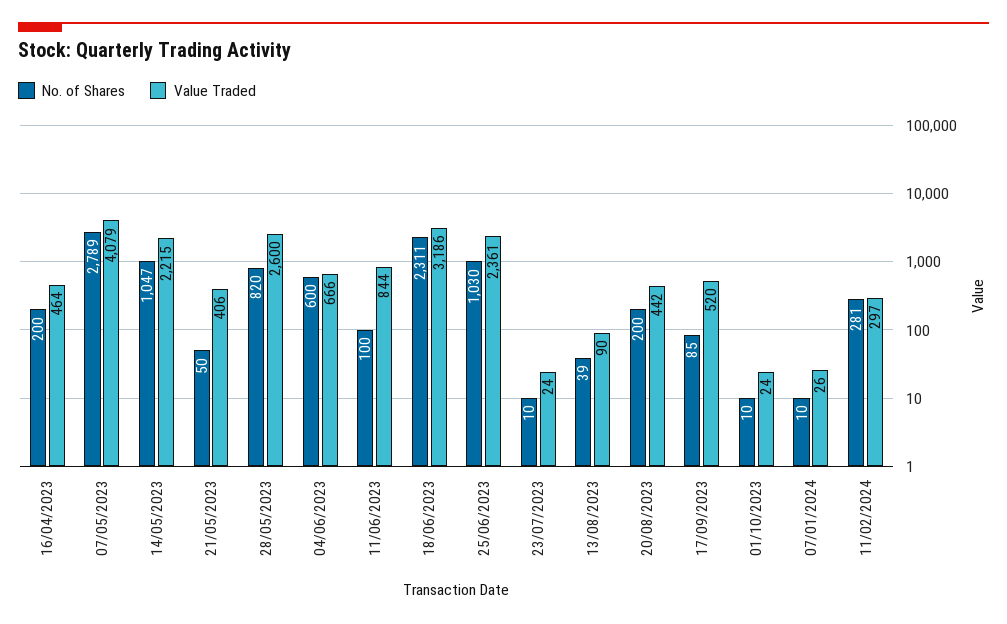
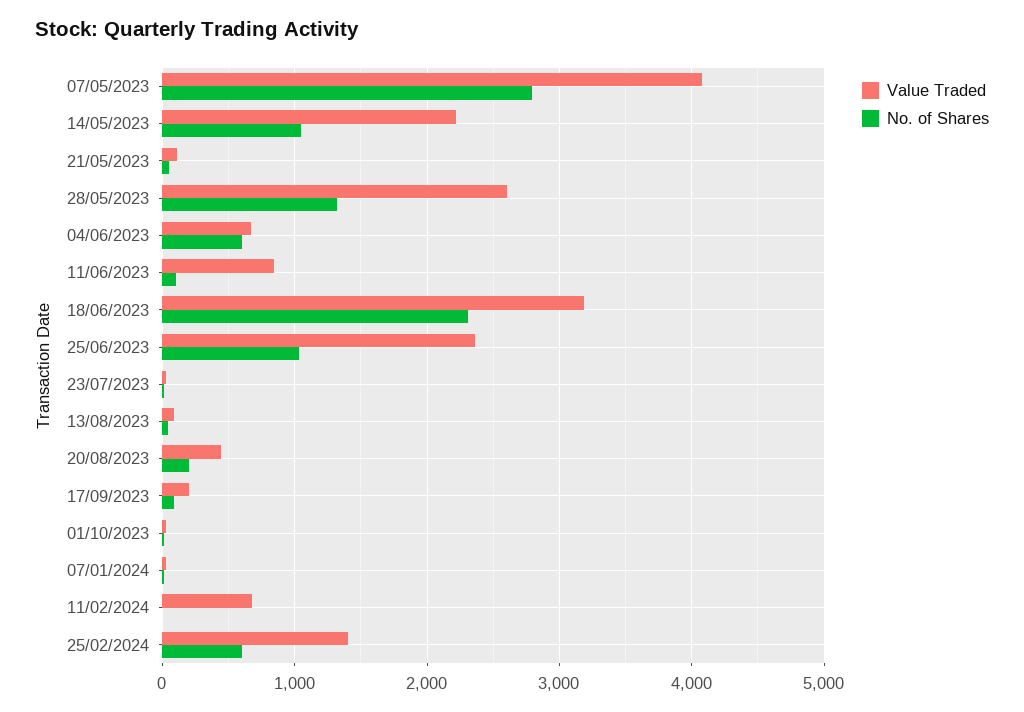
No. of Shares, 16/04/2023: 200 -> none
Value Traded, 16/04/2023: 464 -> none
Value Traded, 21/05/2023: 406 -> 100
No. of Shares, 28/05/2023: 820 -> 1300
Value Traded, 17/09/2023: 520 -> 200
No. of Shares, 11/02/2024: 281 -> 0
Value Traded, 11/02/2024: 297 -> 700
Value Traded, 25/02/2024: none -> 1400
No. of Shares, 25/02/2024: none -> 600

